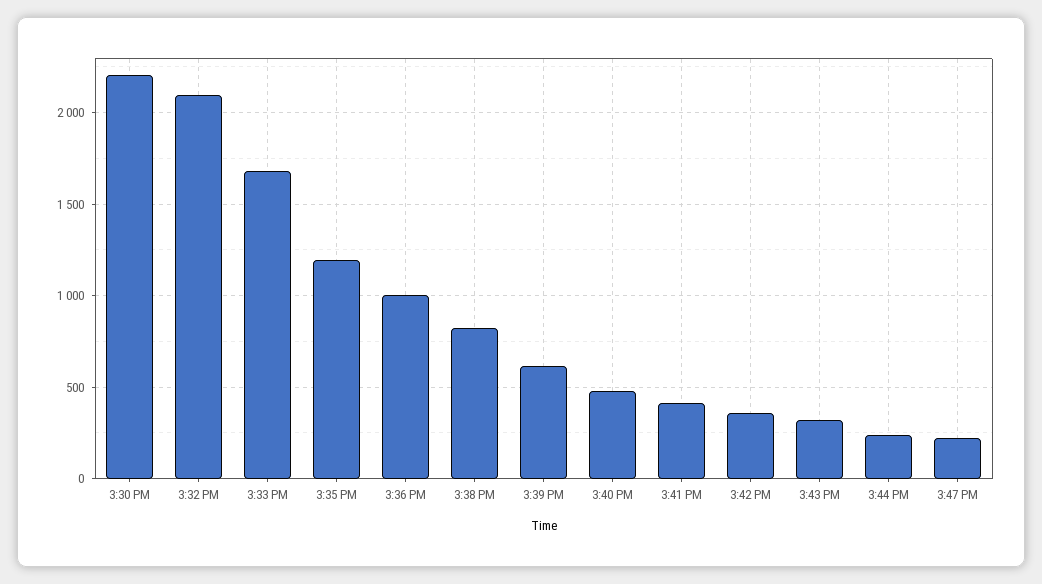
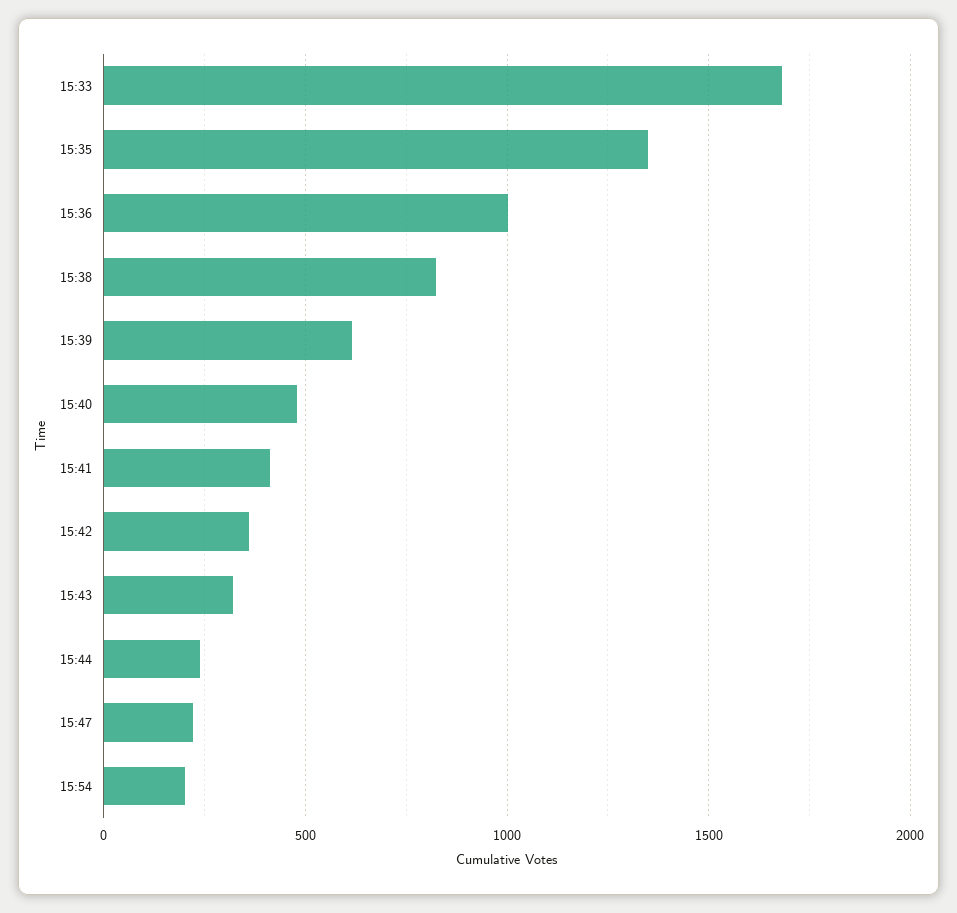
3:30 PM: 2200 -> none
3:32 PM: 2100 -> none
3:35 PM: 1200 -> 1350
15:54: none -> 200

